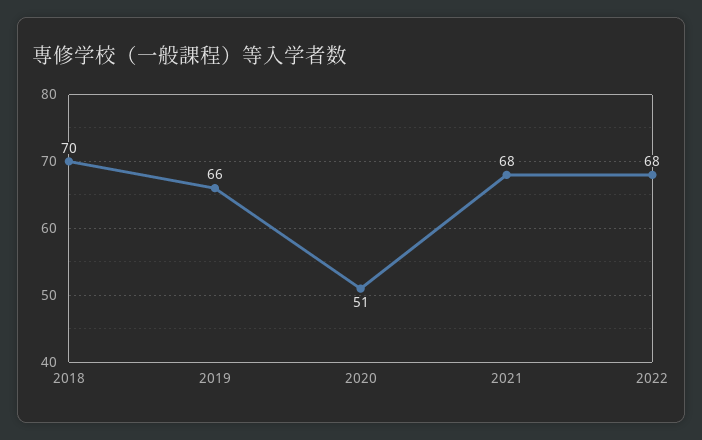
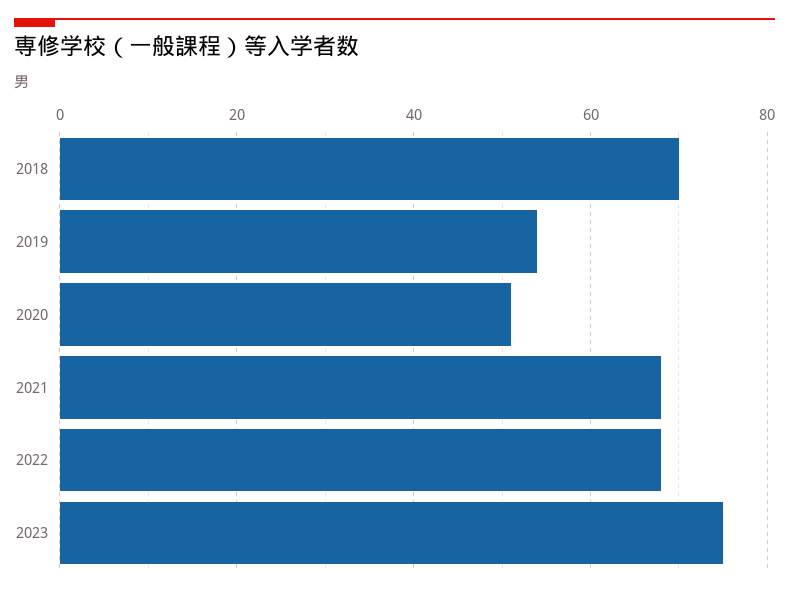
2019: 66 -> 55
2023: none -> 75

